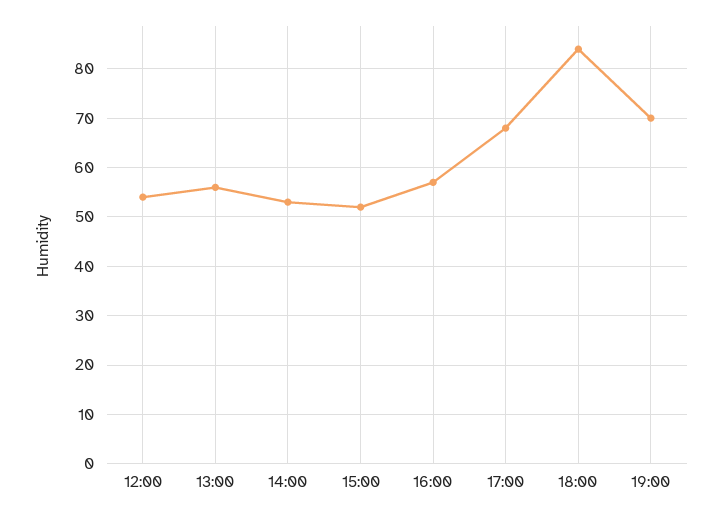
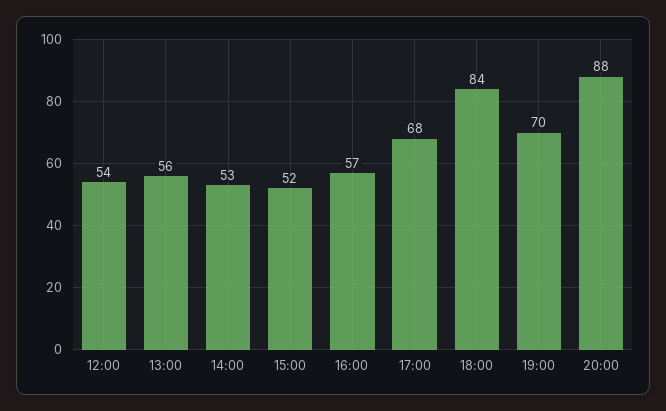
20:00: none -> 88

